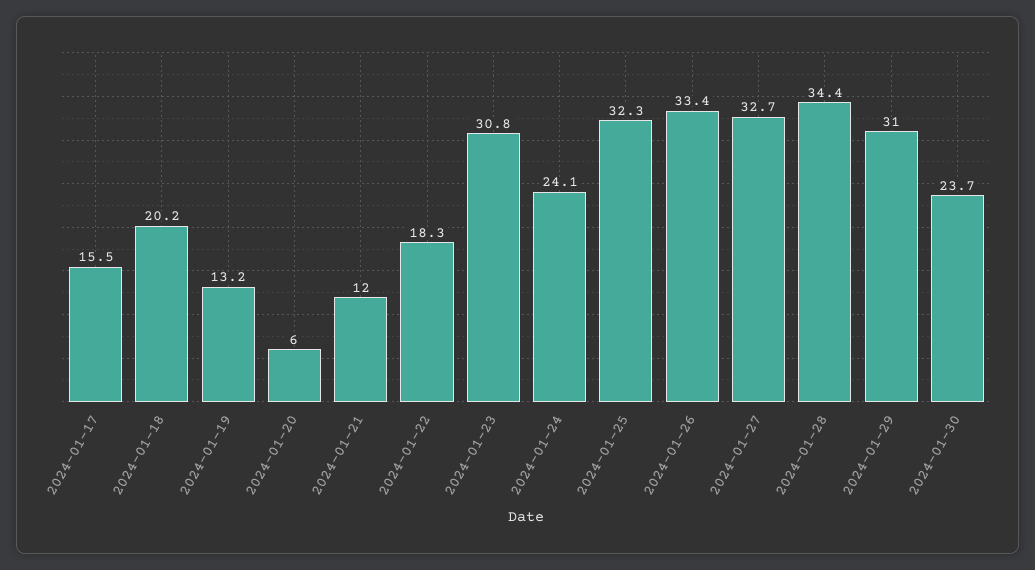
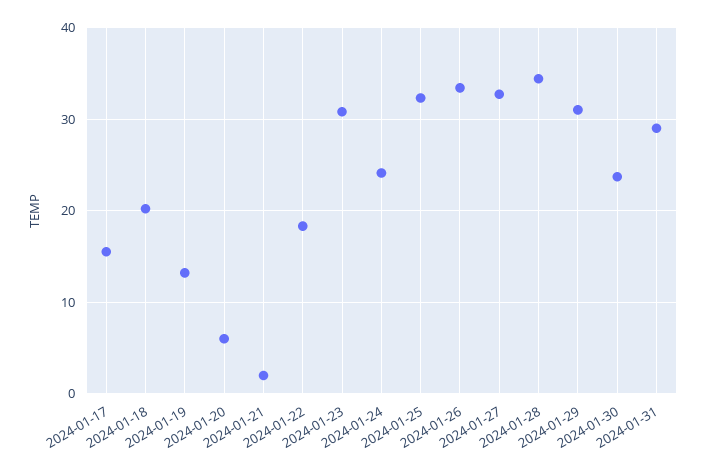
2024-01-21: 12 -> 2
2024-01-31: none -> 29

